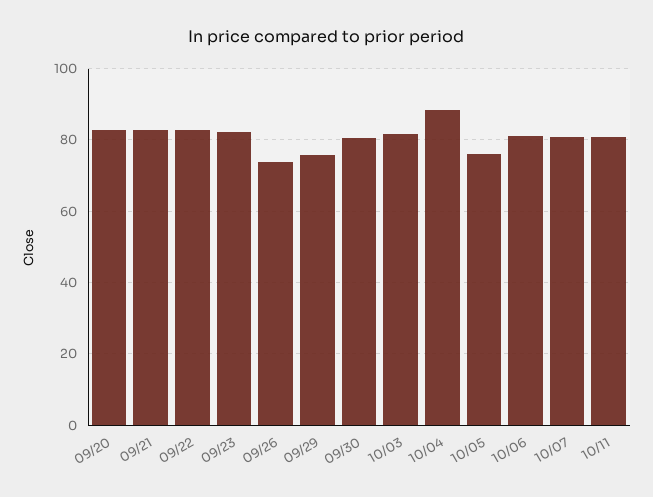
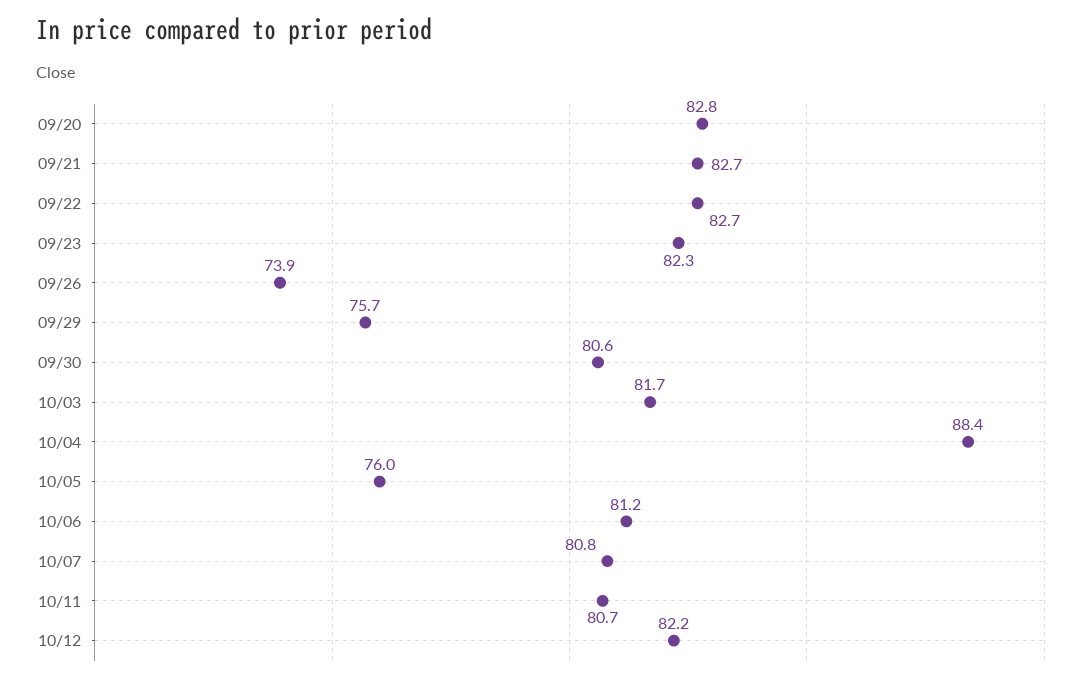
10/12: none -> 82.2

